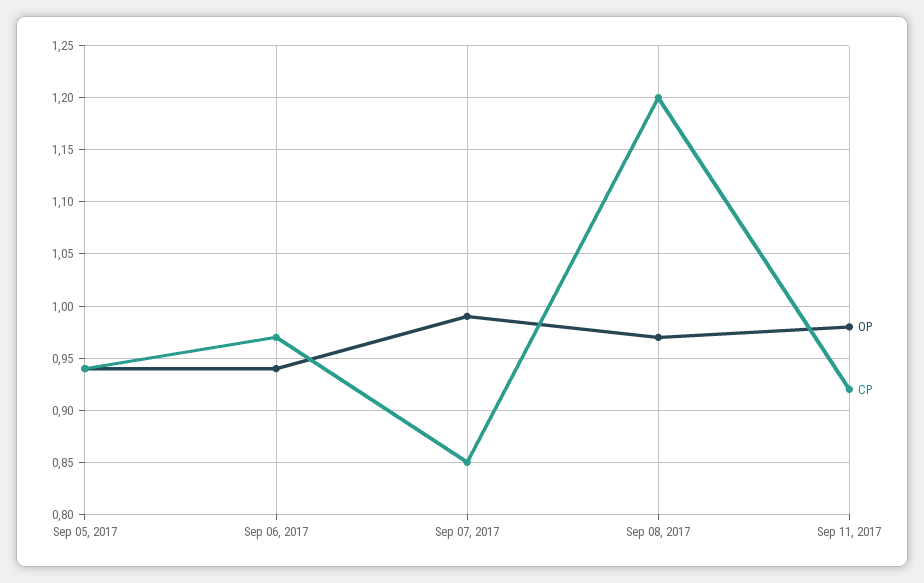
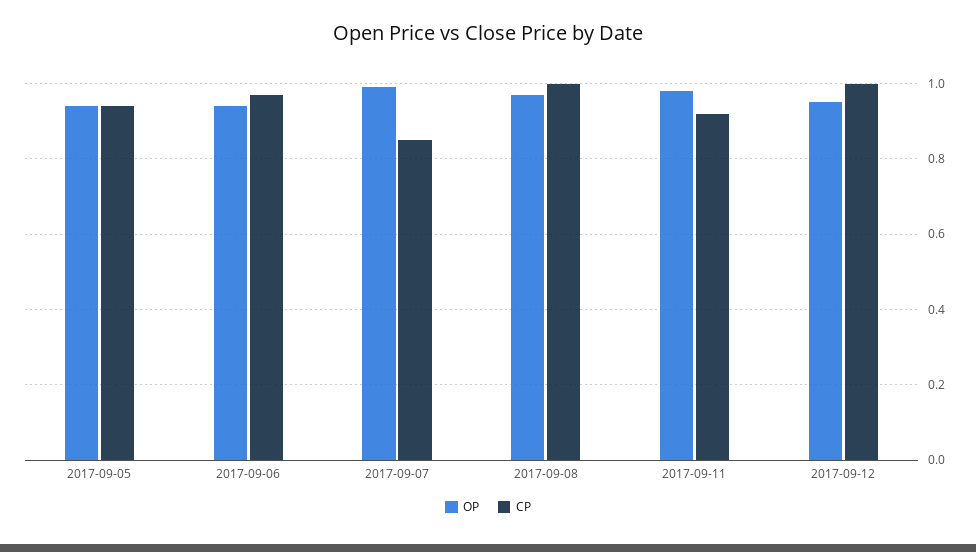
CP, Sep 08, 2017: 1.2 -> 1
OP, 2017-09-12: none -> 0.95
CP, 2017-09-12: none -> 1

